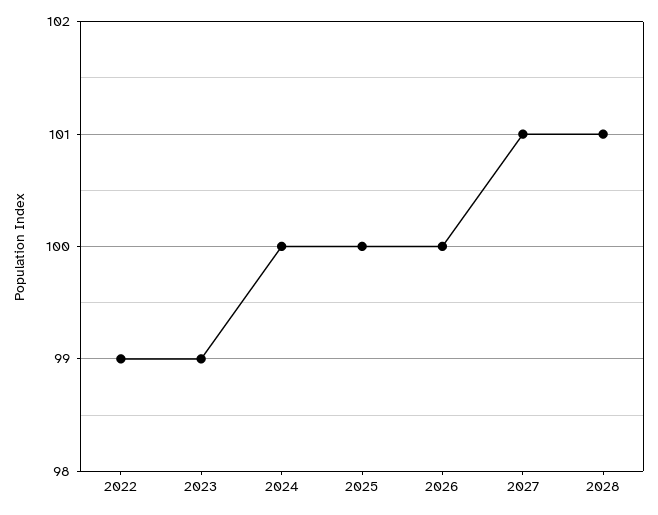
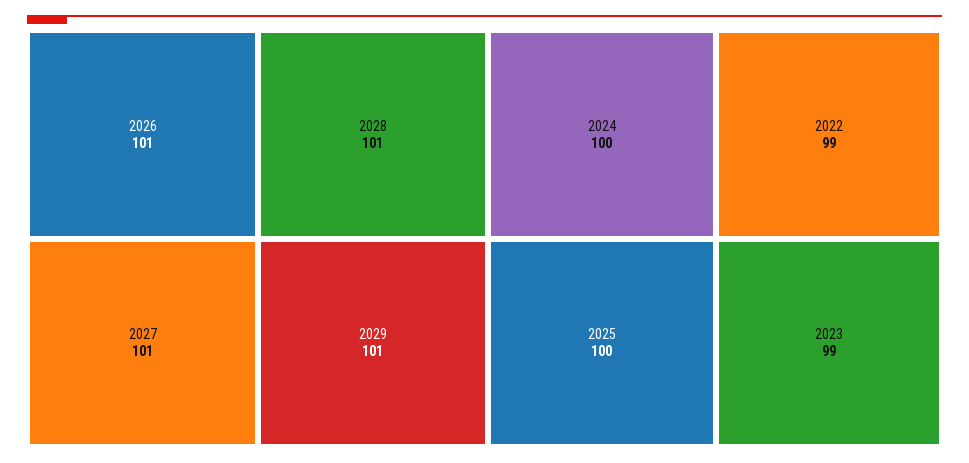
2026: 100 -> 101
2029: none -> 101

